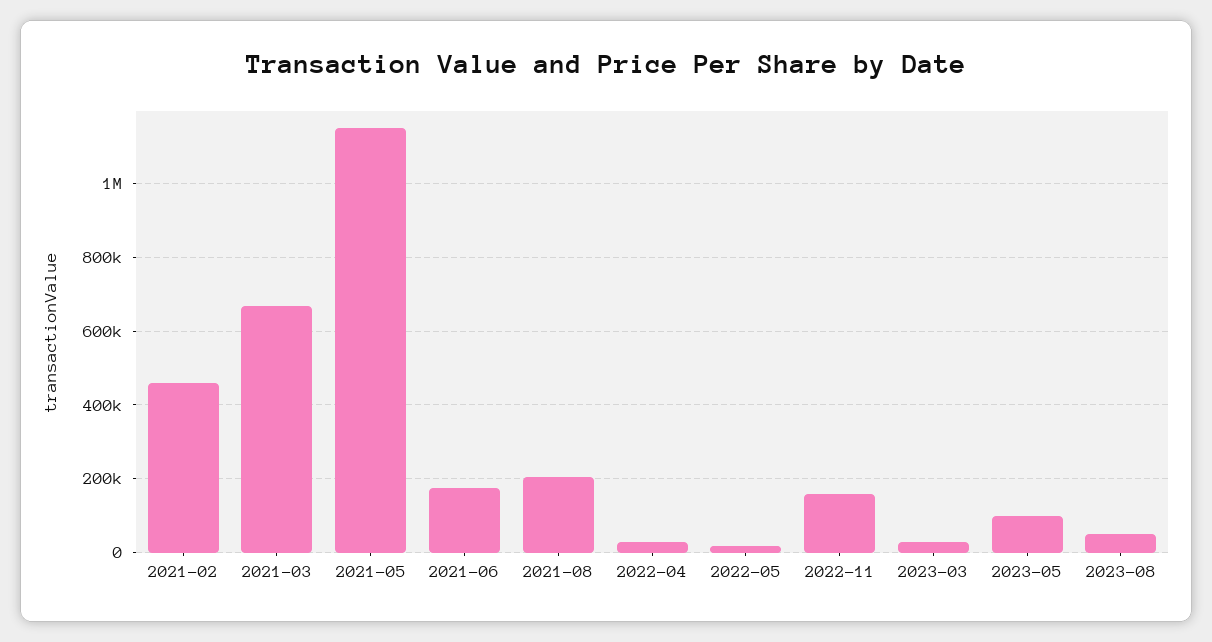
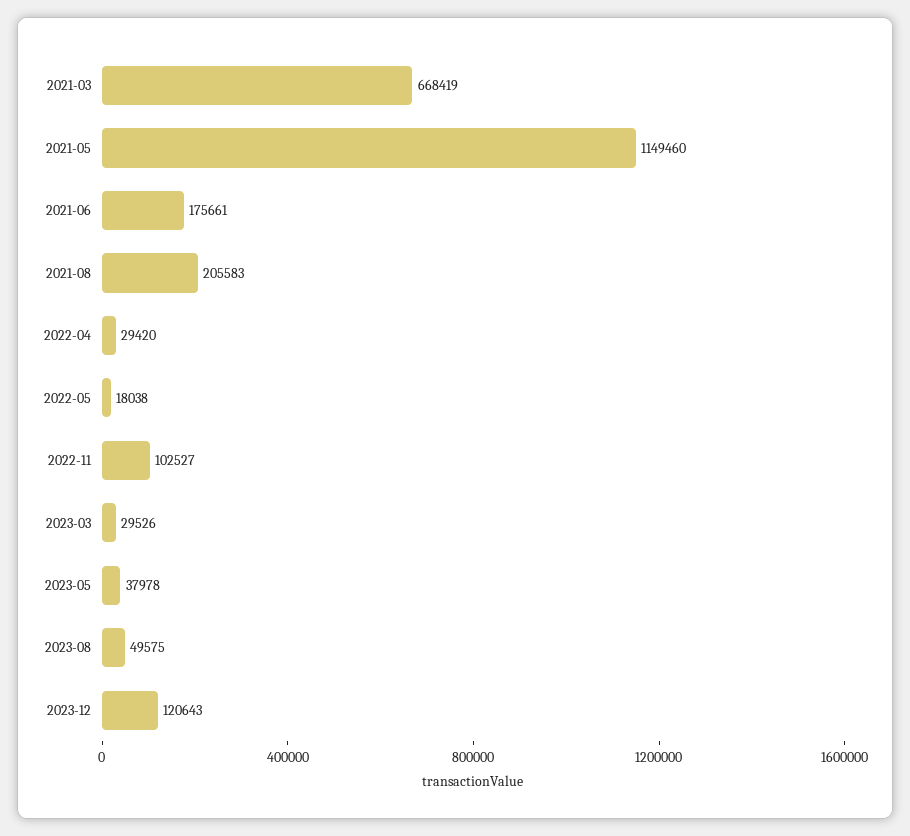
2021-02: 460000 -> none
2022-11: 160000 -> 102527
2023-05: 100000 -> 37978
2023-12: none -> 120643

